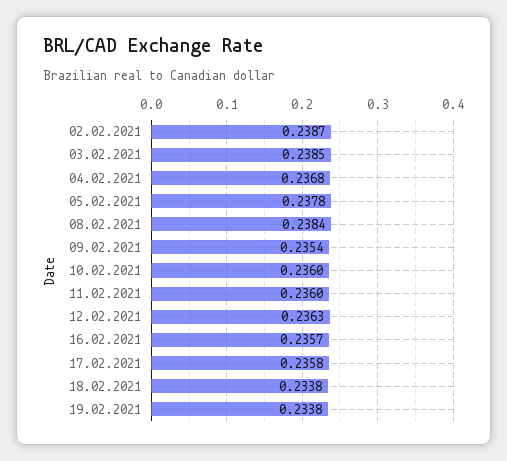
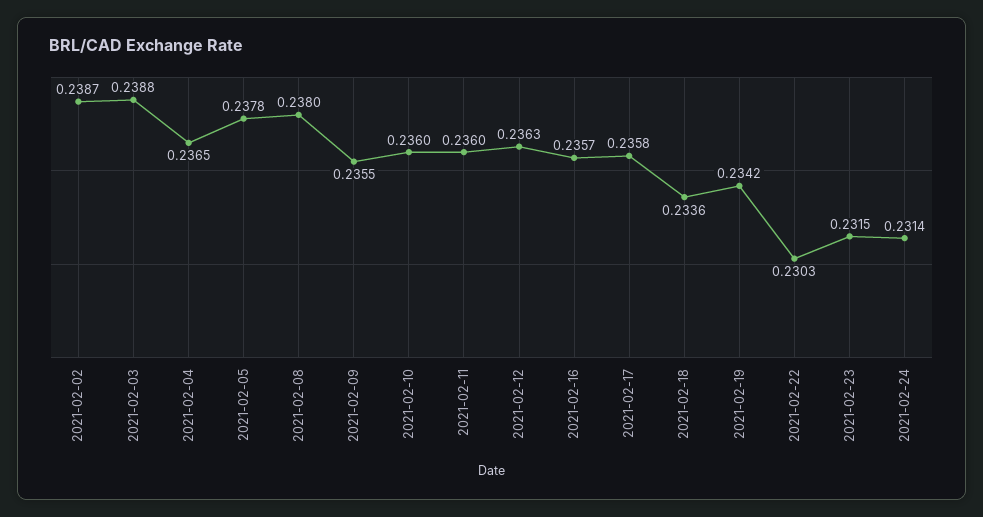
03.02.2021: 0.2385 -> 0.2388
04.02.2021: 0.2368 -> 0.2365
08.02.2021: 0.2384 -> 0.238
09.02.2021: 0.2354 -> 0.2355
18.02.2021: 0.2338 -> 0.2336
19.02.2021: 0.2338 -> 0.2342
2021-02-22: none -> 0.2303
2021-02-23: none -> 0.2315
2021-02-24: none -> 0.2314

